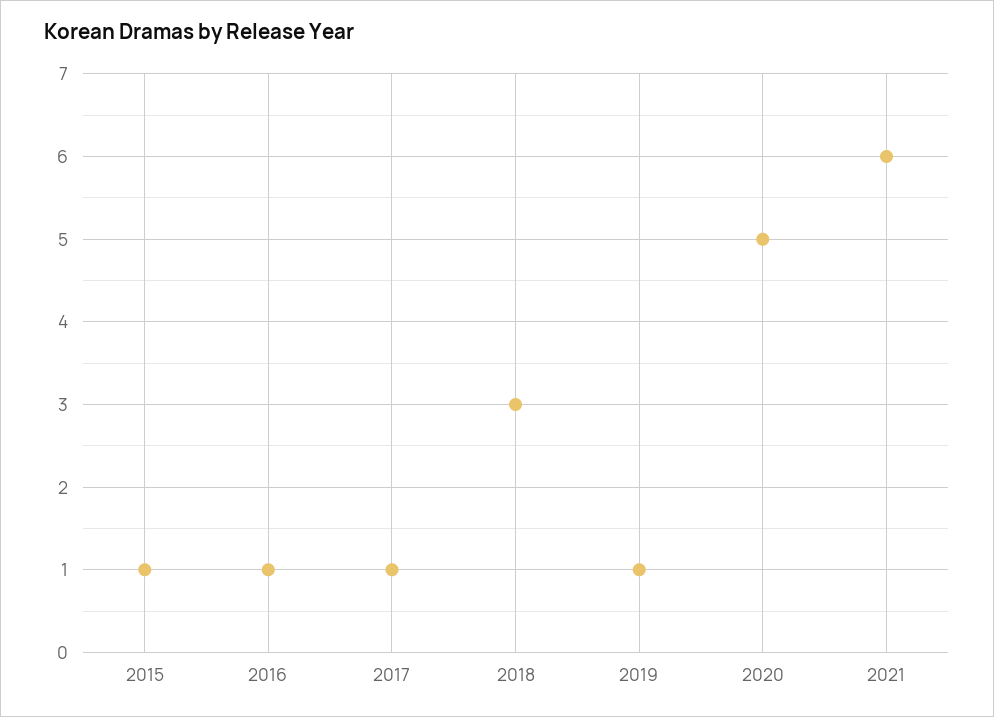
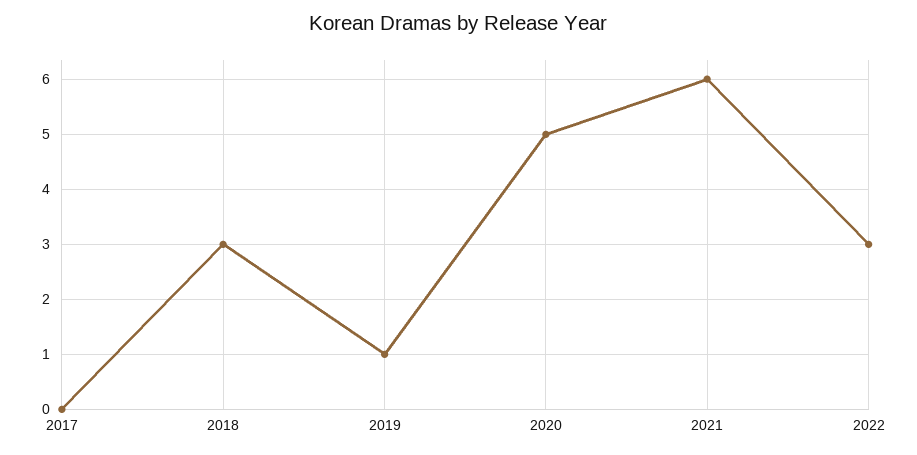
2015: 1 -> none
2016: 1 -> none
2017: 1 -> 0
2022: none -> 3

